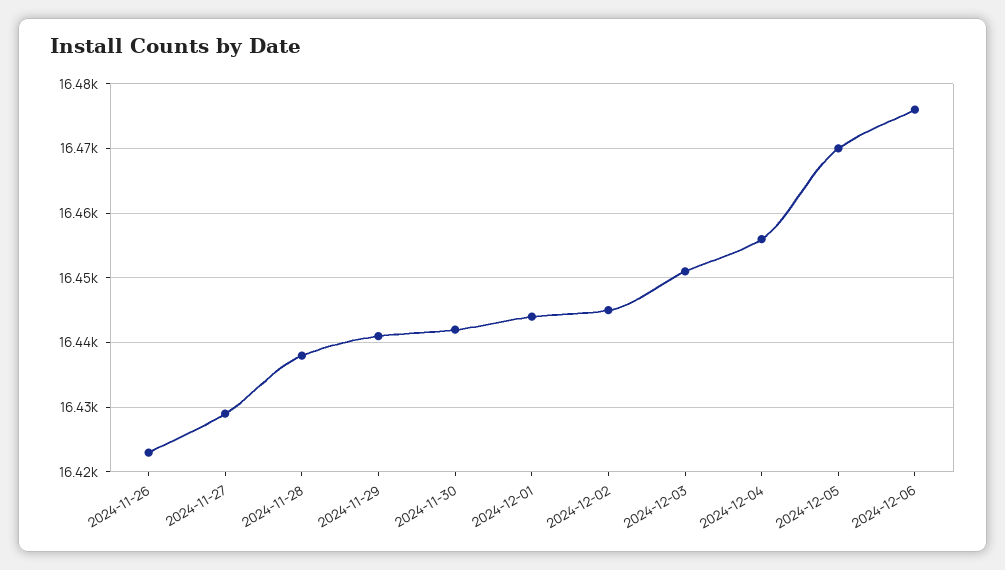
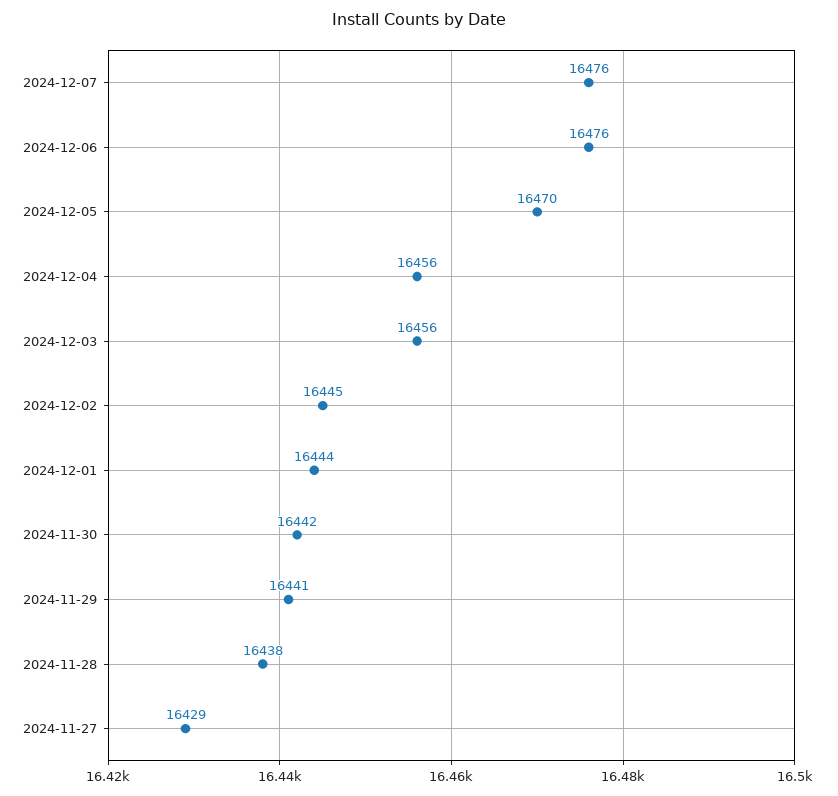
2024-11-26: 16423 -> none
2024-12-03: 16451 -> 16456
2024-12-07: none -> 16476

